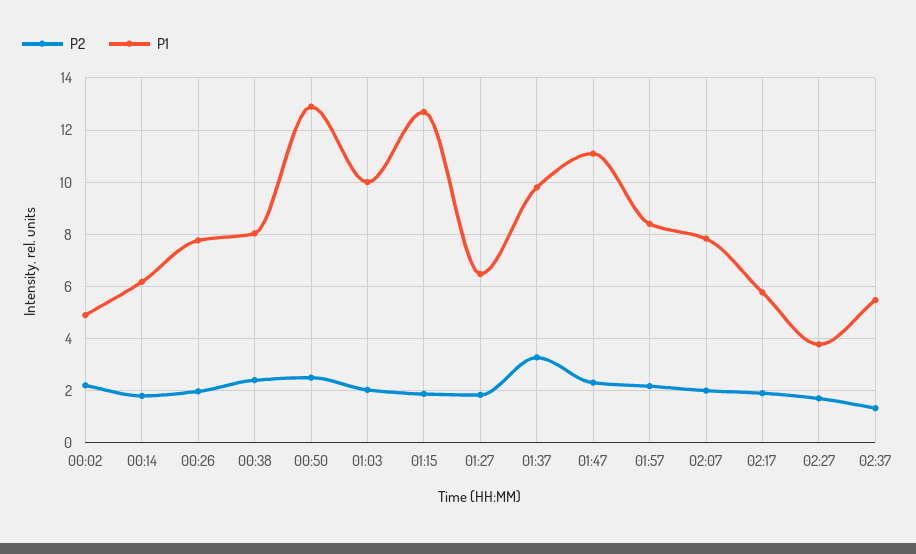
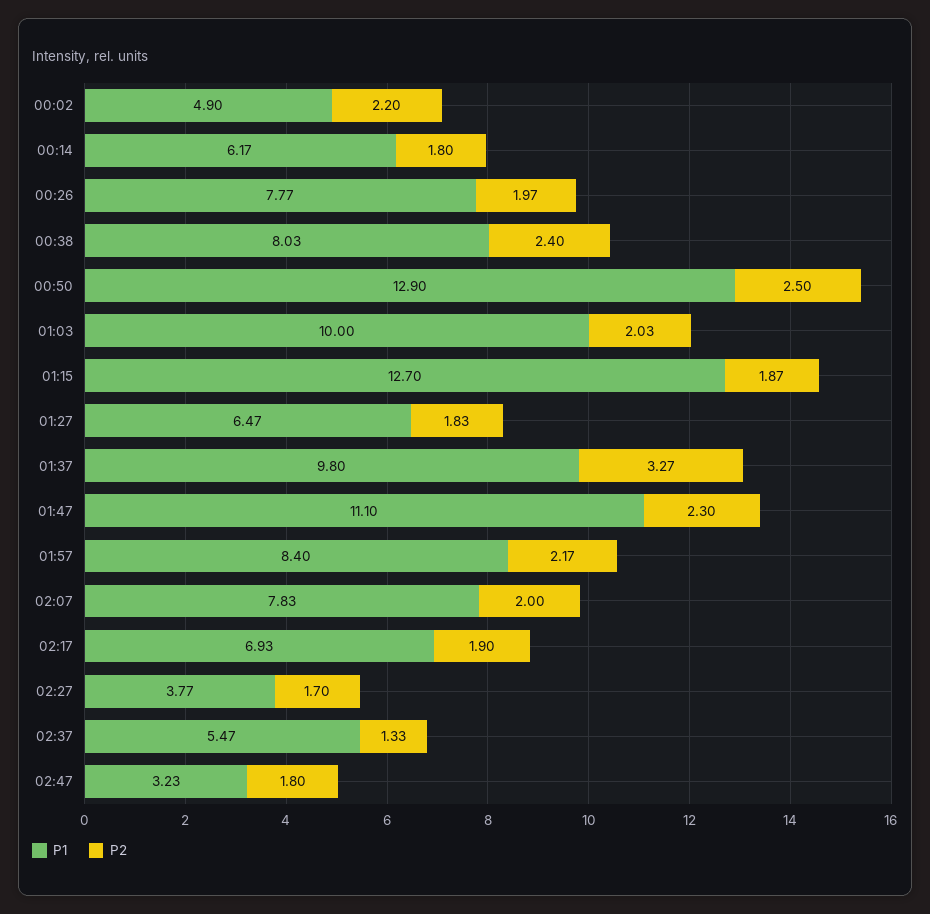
P1, 02:17: 5.75 -> 6.93
P1, 02:47: none -> 3.23
P2, 02:47: none -> 1.8

